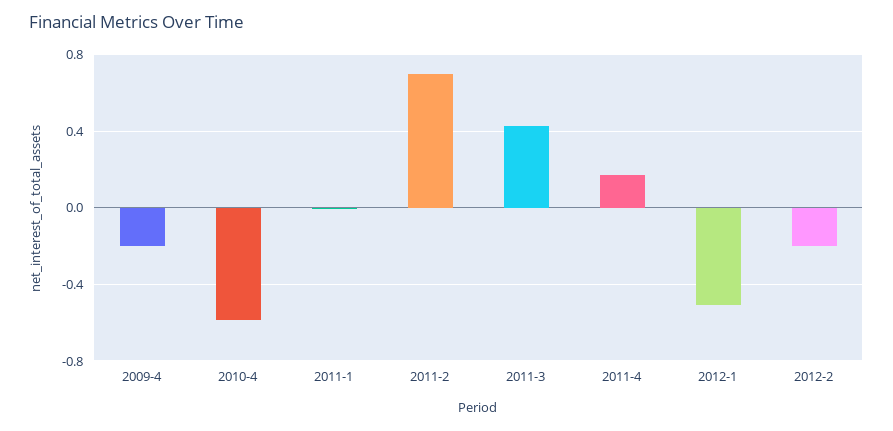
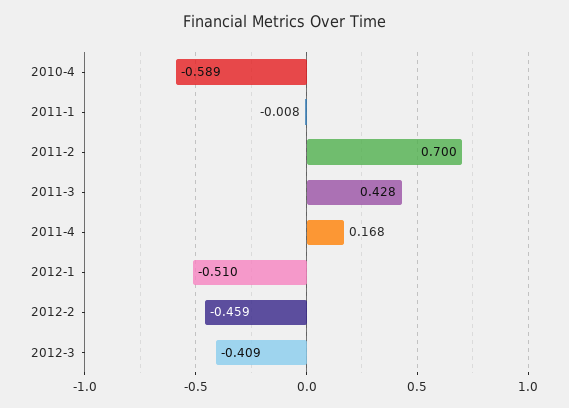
2009-4: -0.2 -> none
2012-2: -0.2 -> -0.459
2012-3: none -> -0.409

